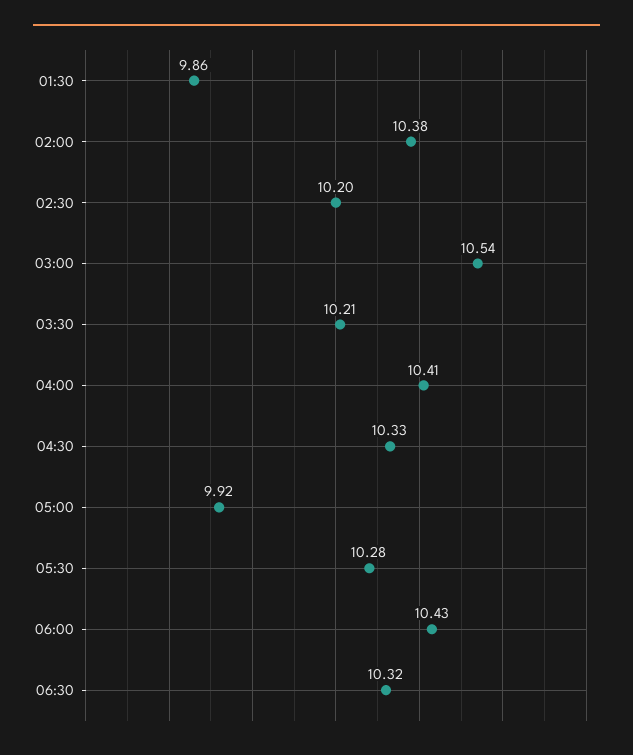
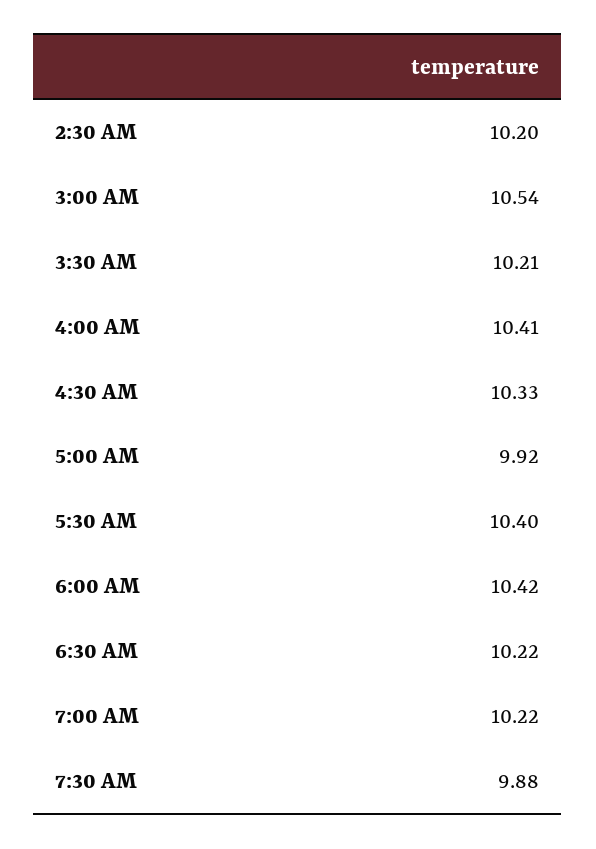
01:30: 9.86 -> none
02:00: 10.38 -> none
05:30: 10.28 -> 10.4
06:00: 10.43 -> 10.42
06:30: 10.32 -> 10.22
7:00 AM: none -> 10.22
7:30 AM: none -> 9.88

